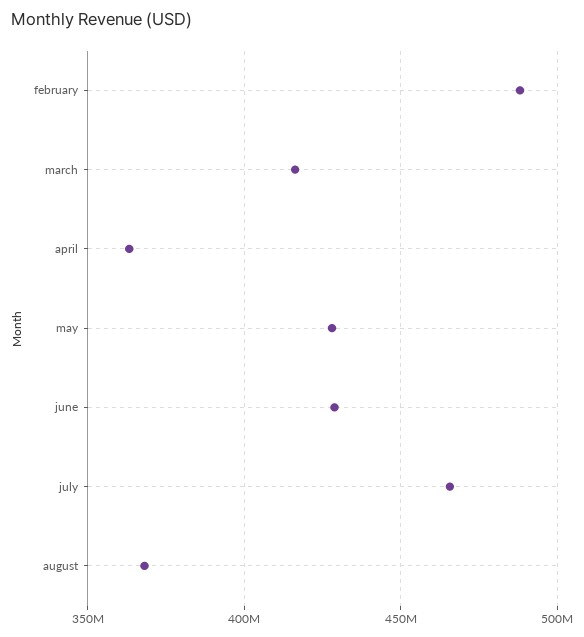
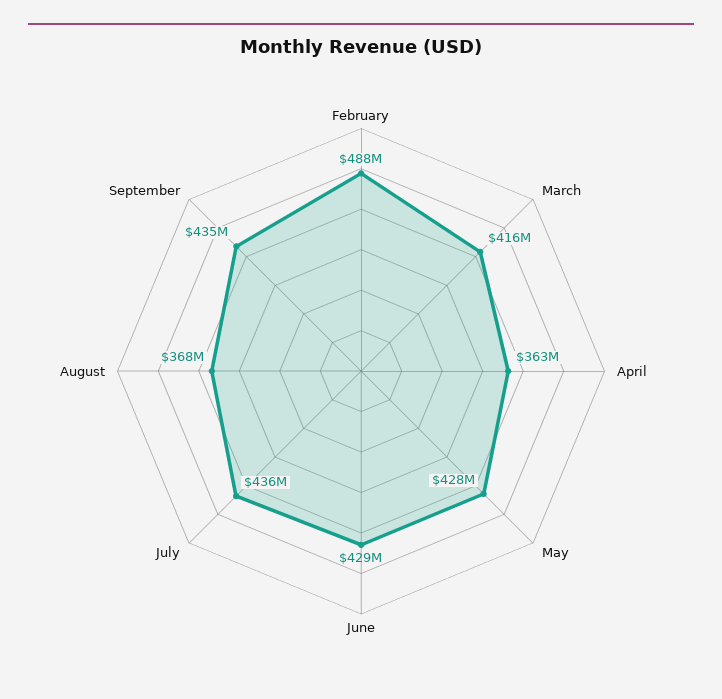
july: 465000000 -> 436000000
September: none -> 435000000

